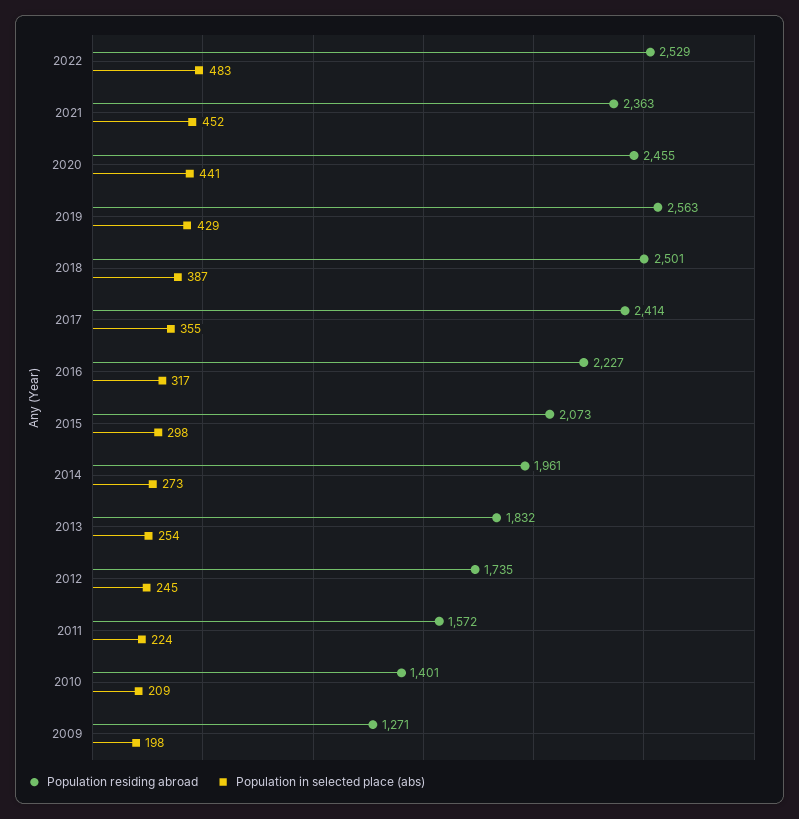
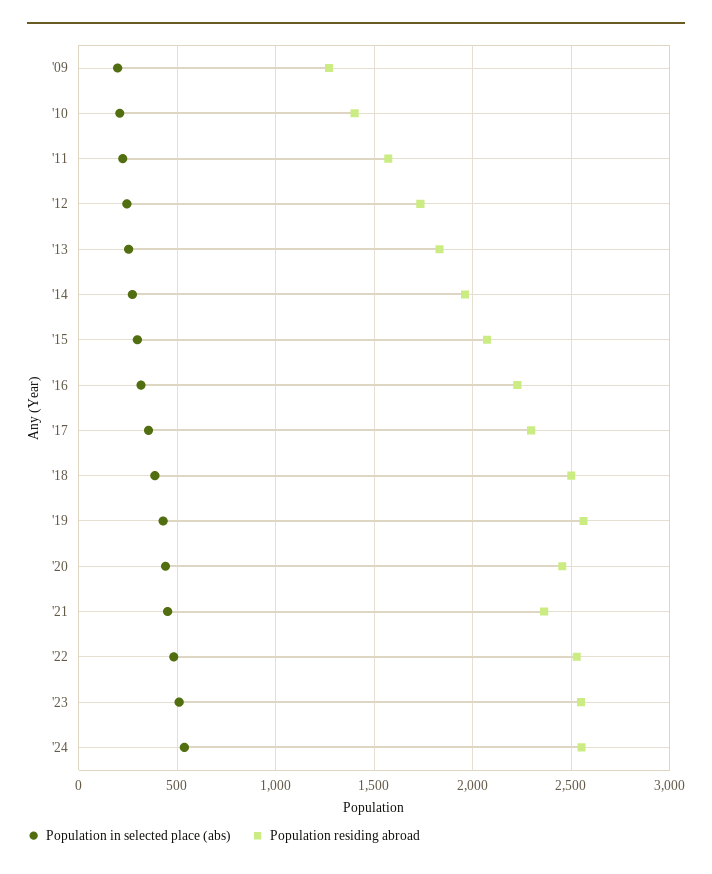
Population residing abroad, 2017: 2414 -> 2300
Population in selected place (abs), '23: none -> 500
Population residing abroad, '23: none -> 2550
Population in selected place (abs), '24: none -> 550
Population residing abroad, '24: none -> 2550

